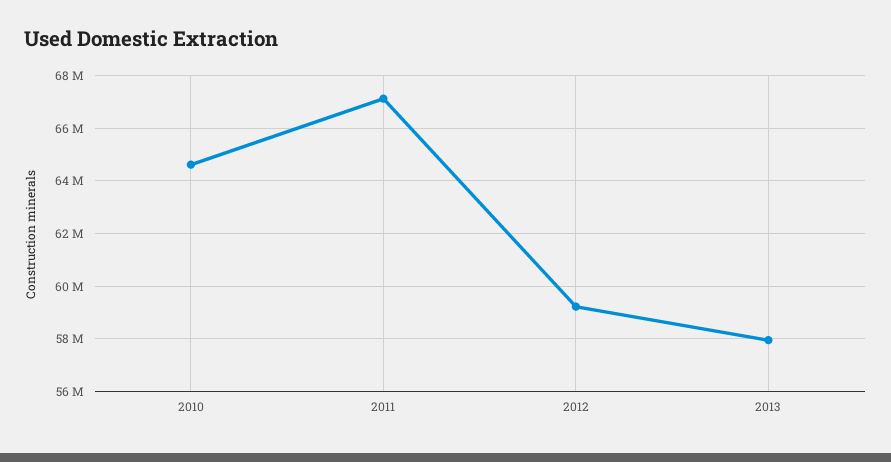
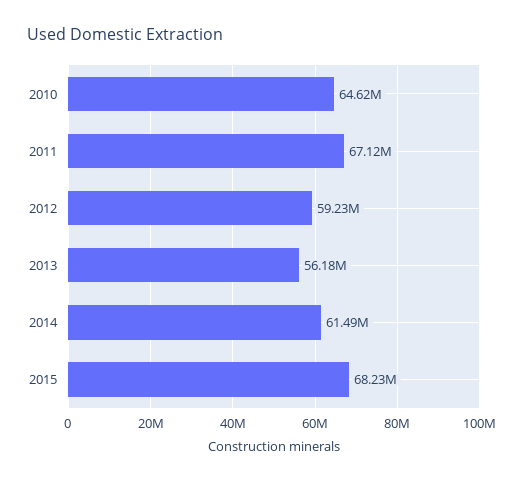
2013: 58000000 -> 56180000
2014: none -> 61490000
2015: none -> 68230000

